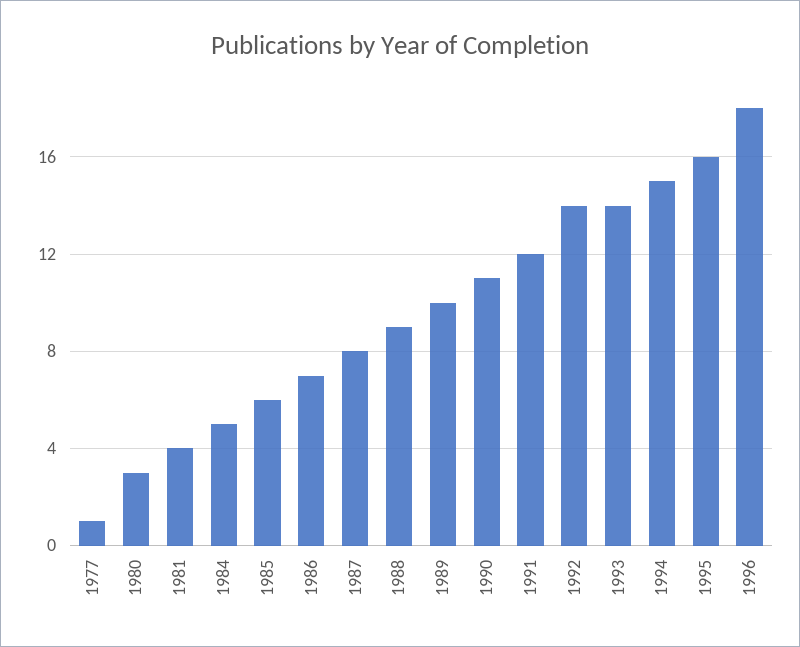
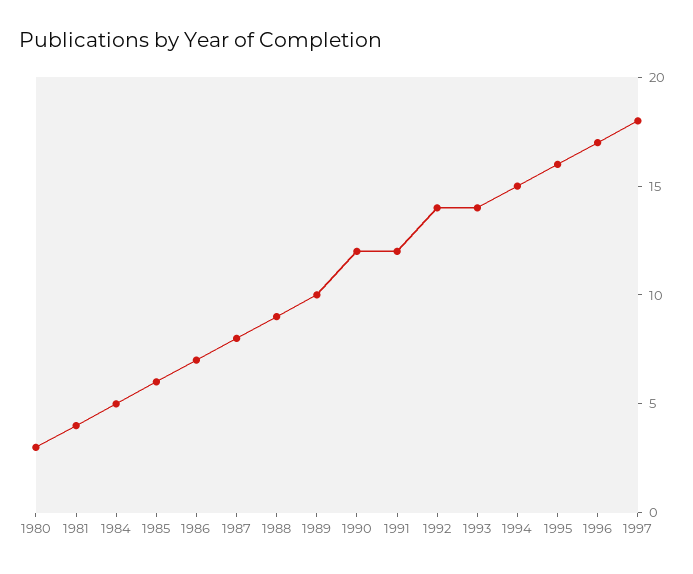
1977: 1 -> none
1990: 11 -> 12
1996: 18 -> 17
1997: none -> 18

